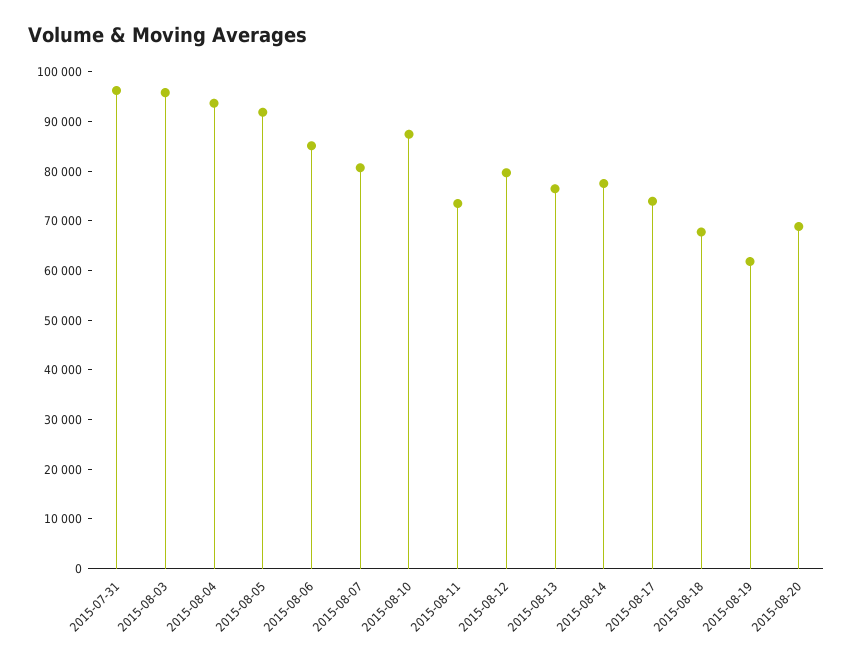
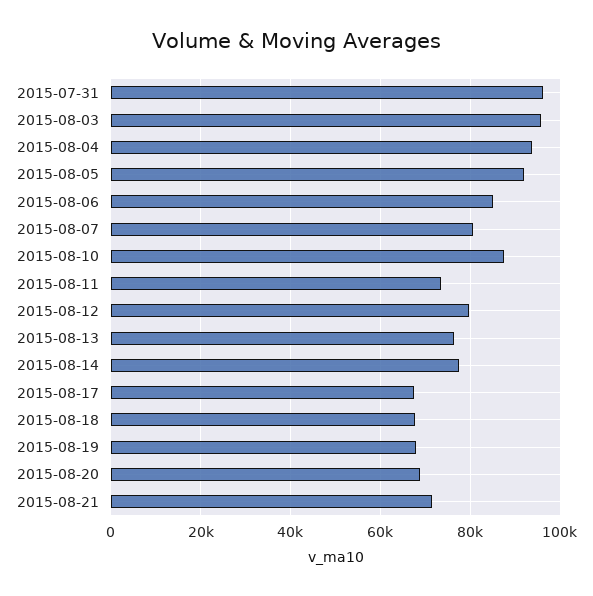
2015-08-17: 74000 -> 68000
2015-08-19: 62000 -> 68000
2015-08-21: none -> 72000

